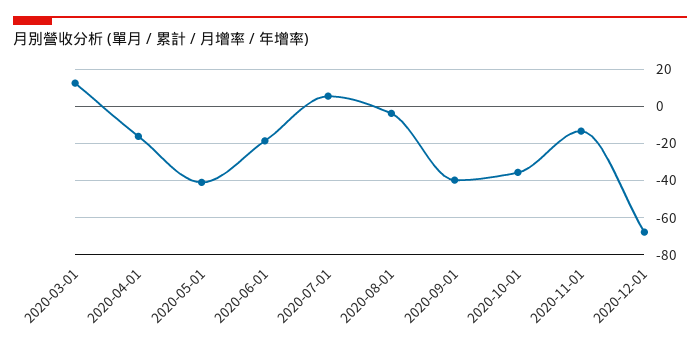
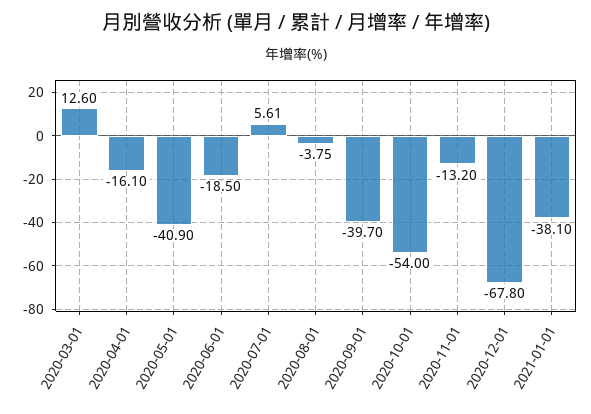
2020-10-01: -35 -> -54
2021-01-01: none -> -38.1

